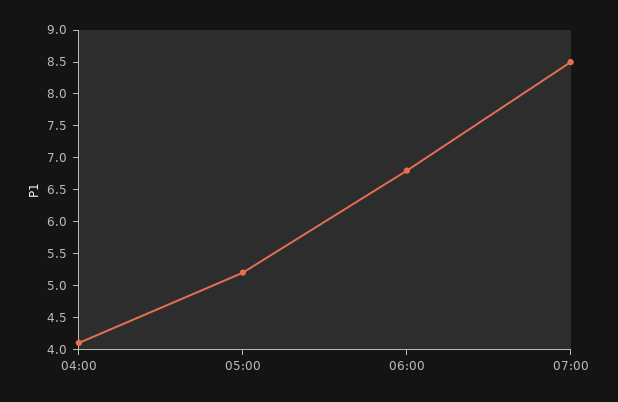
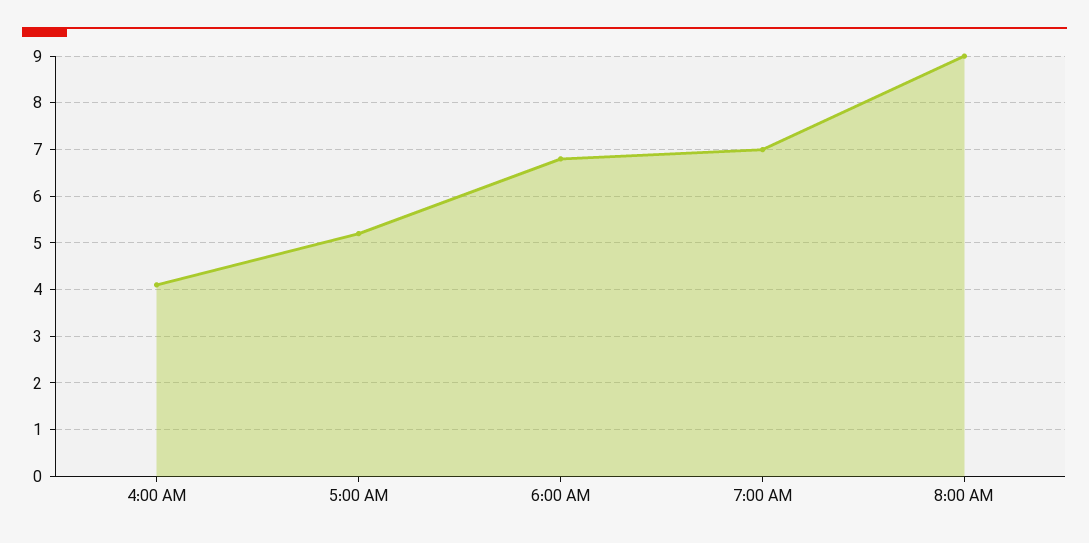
07:00: 8.5 -> 7
8:00 AM: none -> 9

